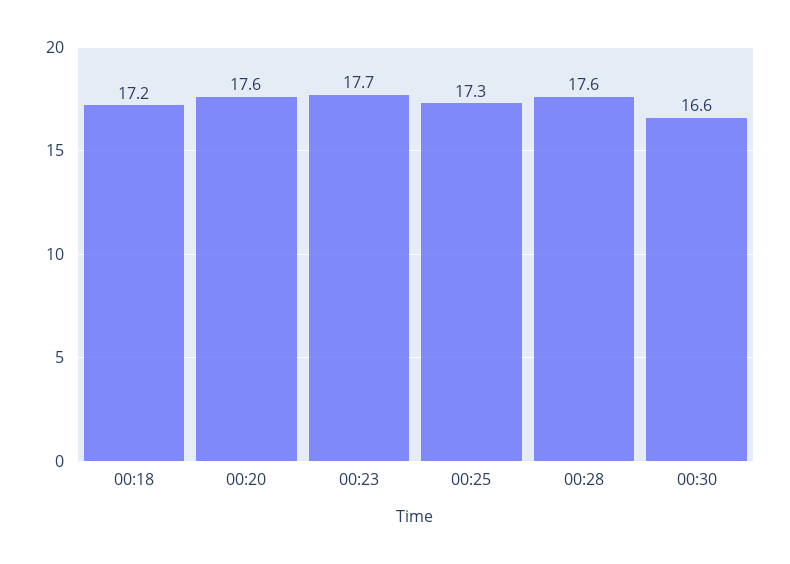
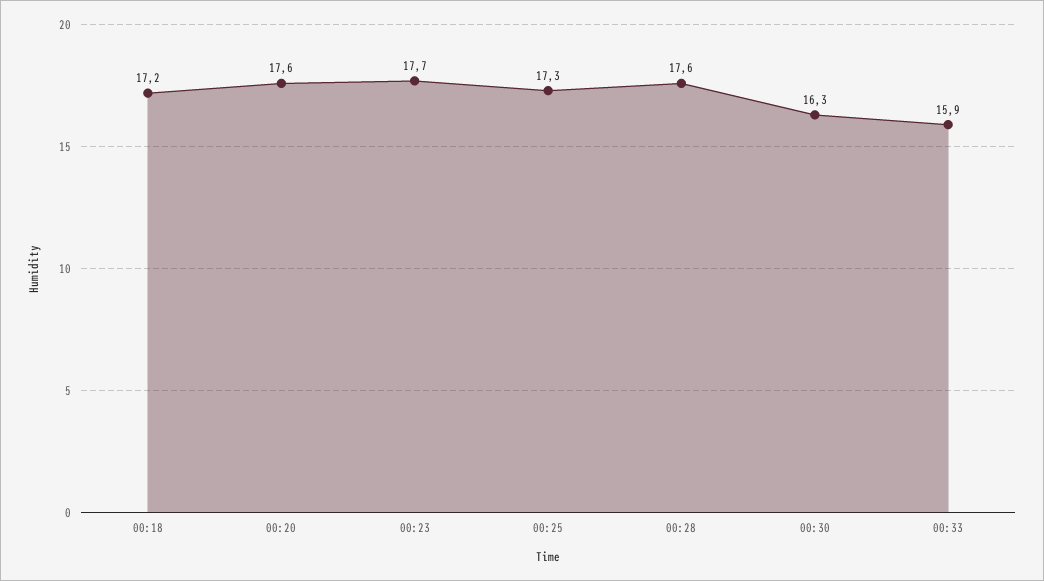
00:30: 16.6 -> 16.3
00:33: none -> 15.9

